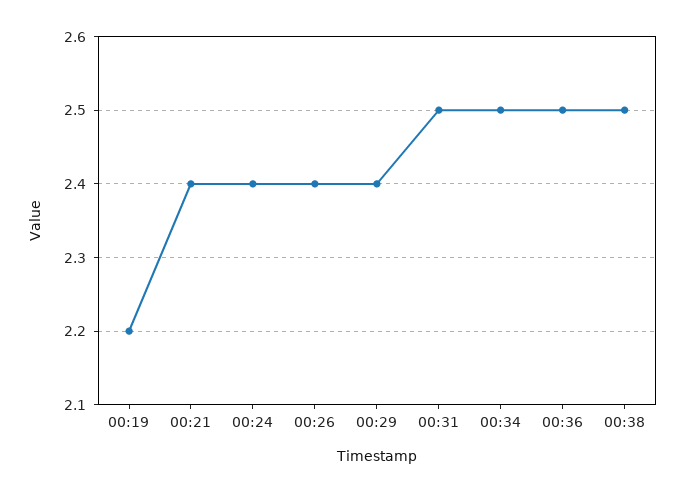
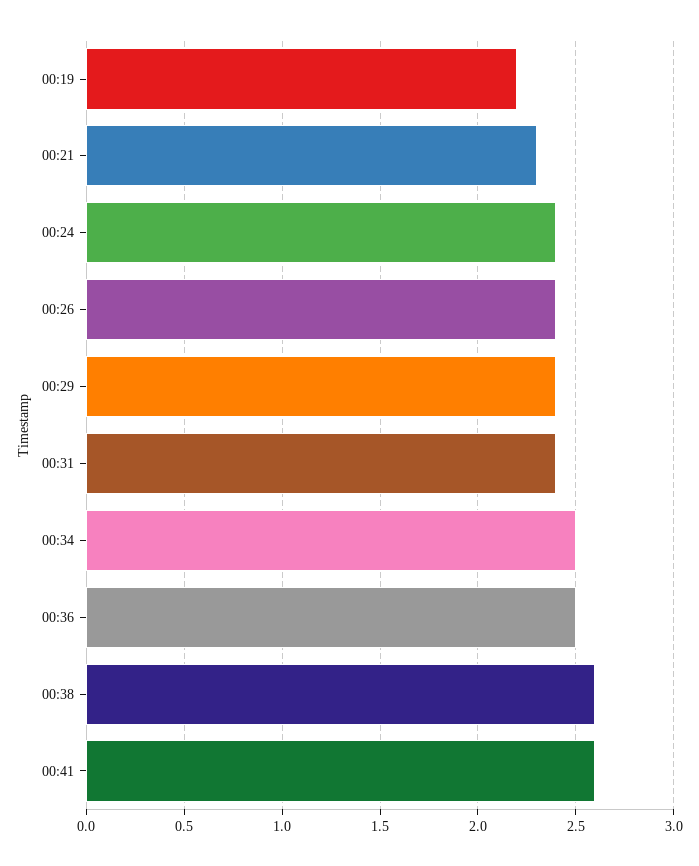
00:21: 2.4 -> 2.3
00:31: 2.5 -> 2.4
00:38: 2.5 -> 2.6
00:41: none -> 2.6

